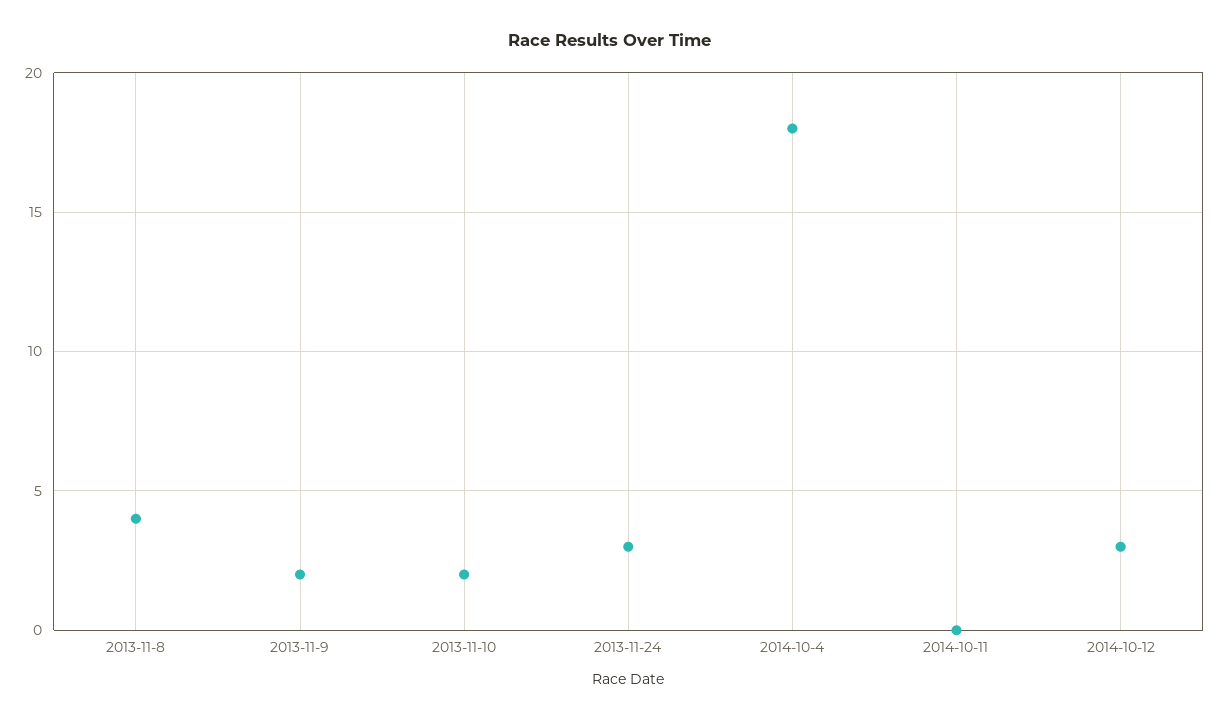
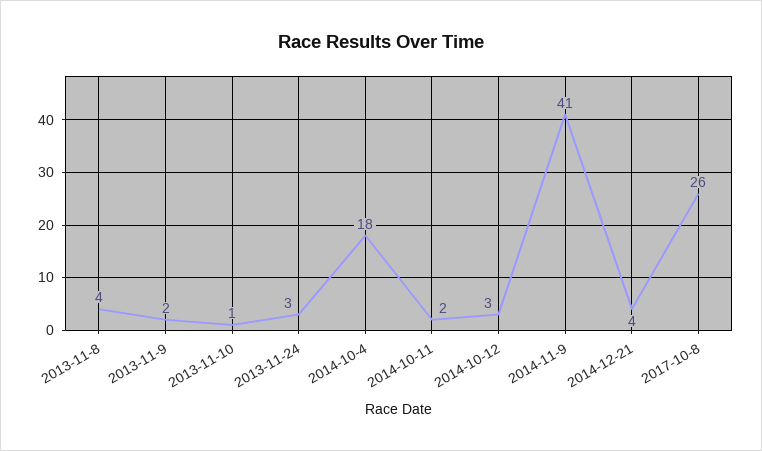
2013-11-10: 2 -> 1
2014-10-11: 0 -> 2
2014-11-9: none -> 41
2014-12-21: none -> 4
2017-10-8: none -> 26

